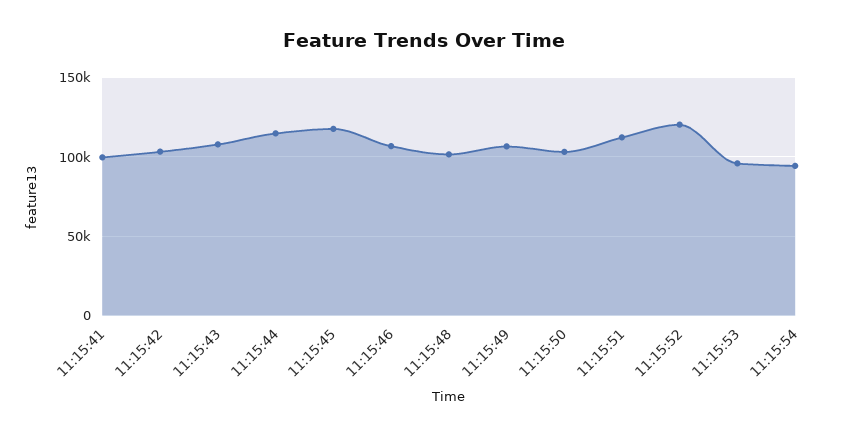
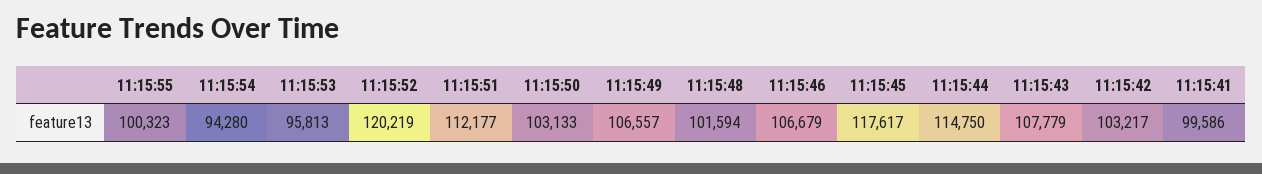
11:15:55: none -> 100323

